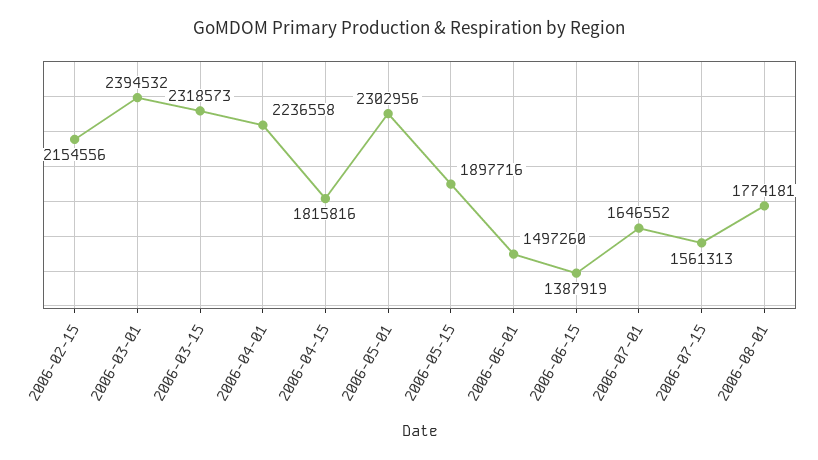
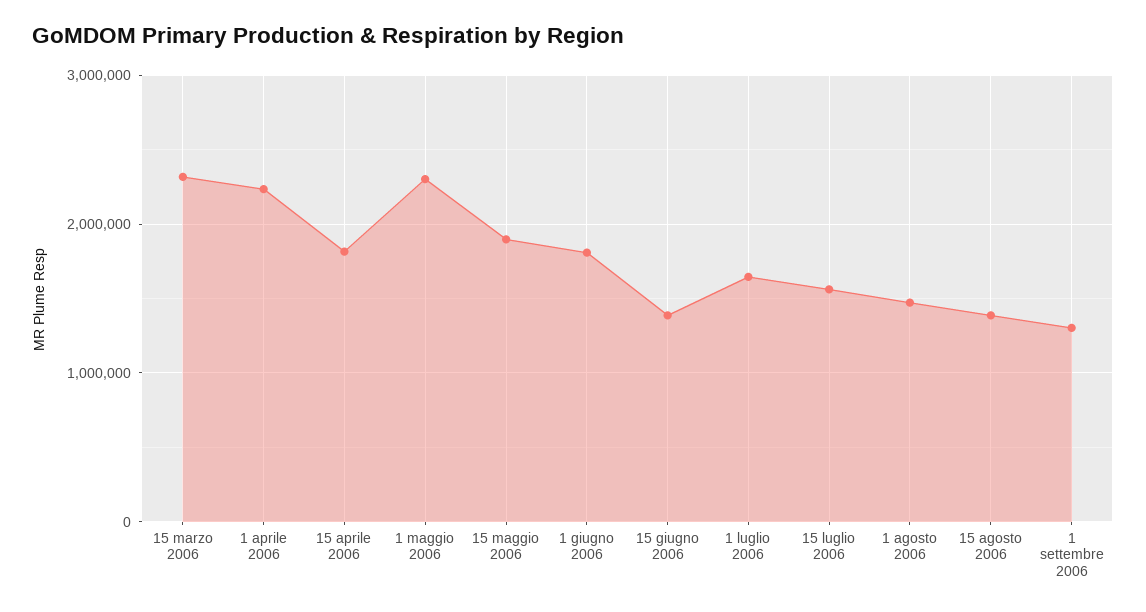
2006-02-15: 2154556 -> none
2006-03-01: 2394532 -> none
2006-06-01: 1497260 -> 1800000
2006-08-01: 1774181 -> 1500000
15 agosto 2006: none -> 1400000
1 settembre 2006: none -> 1300000

